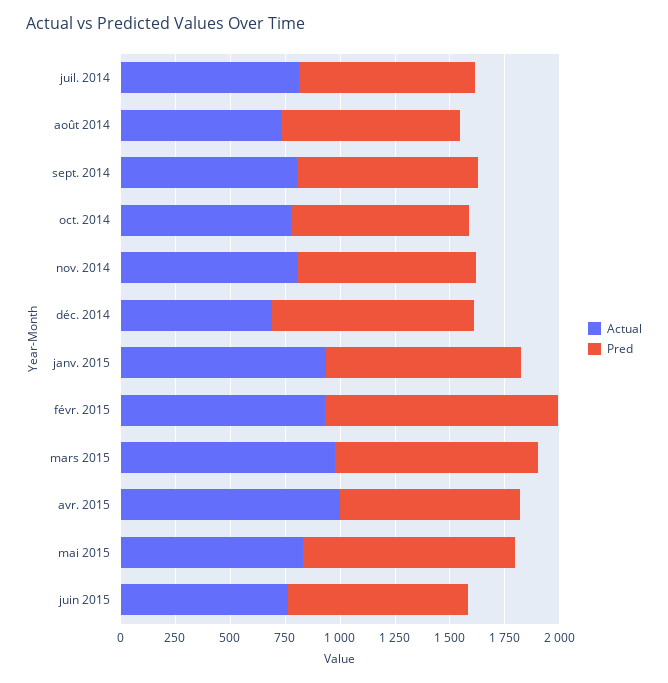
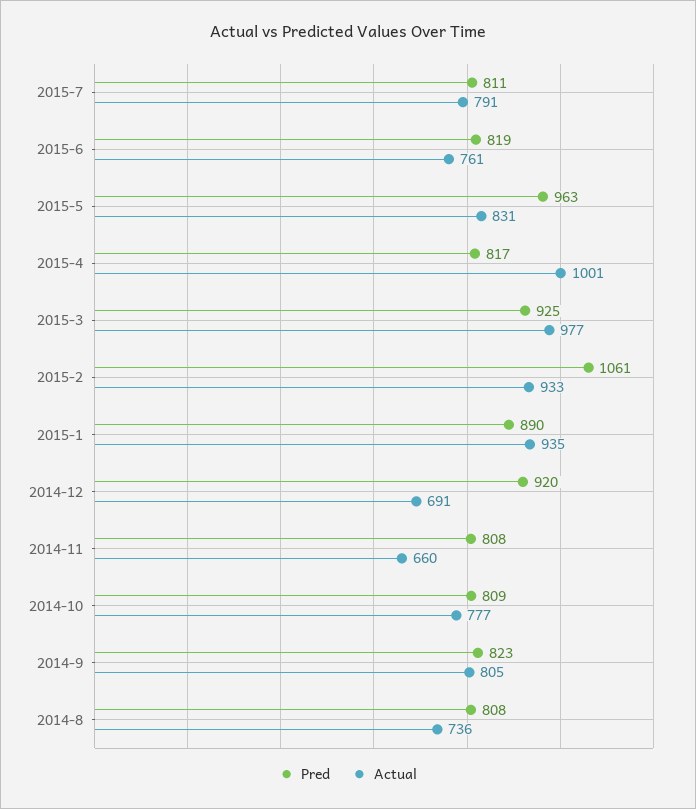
Actual, juil. 2014: 800 -> none
Pred, juil. 2014: 800 -> none
Actual, nov. 2014: 800 -> 660
Pred, 2015-7: none -> 811
Actual, 2015-7: none -> 791

